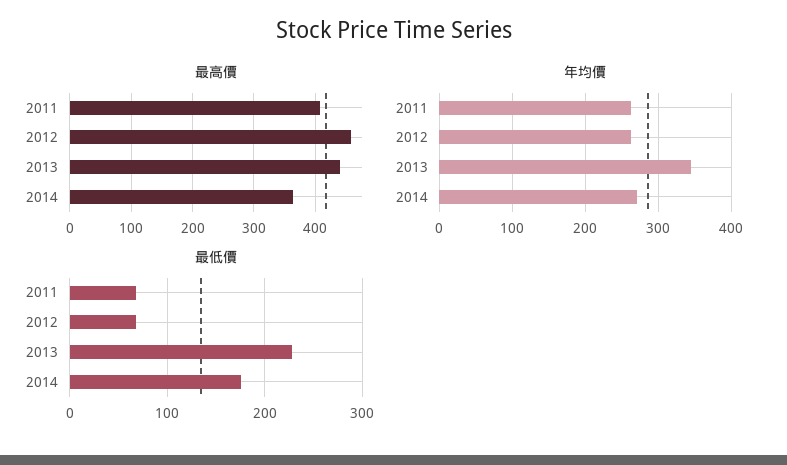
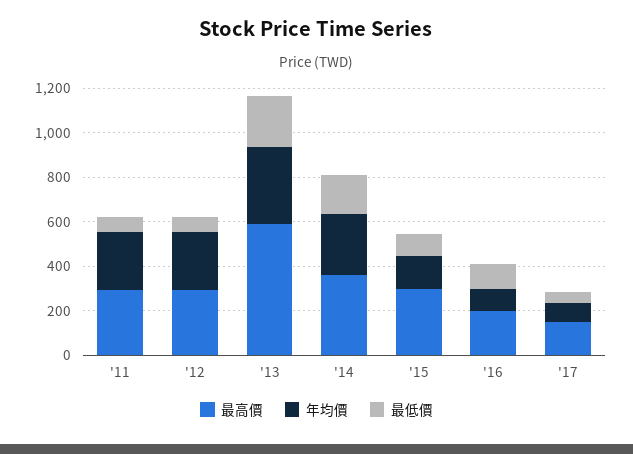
最高價, 2011: 410 -> 300
最高價, 2012: 460 -> 300
最高價, 2013: 440 -> 600
最高價, '15: none -> 300
年均價, '15: none -> 150
最低價, '15: none -> 100
最高價, '16: none -> 200
年均價, '16: none -> 100
最低價, '16: none -> 100
最高價, '17: none -> 150
年均價, '17: none -> 100
最低價, '17: none -> 50

